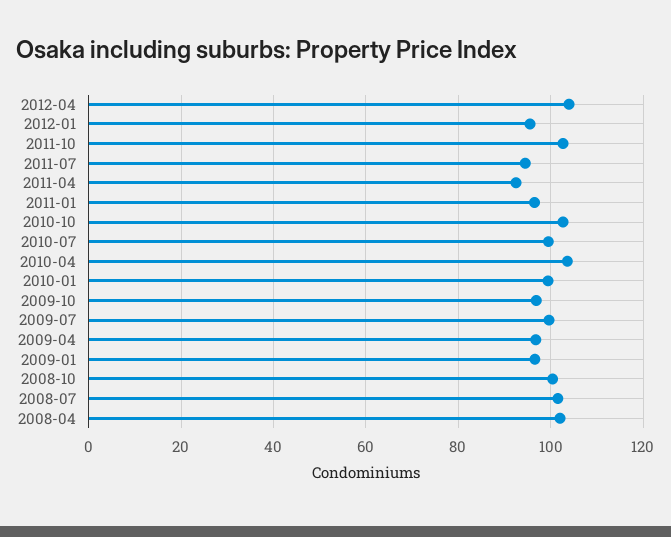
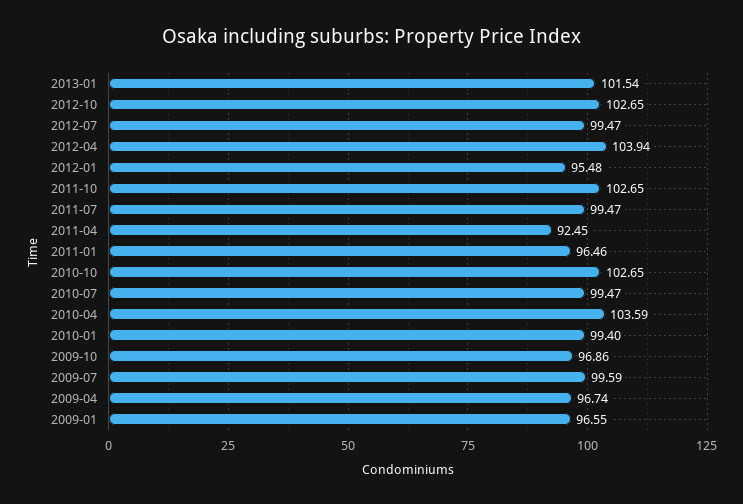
2011-07: 94 -> 99.47
2008-10: 100 -> none
2008-07: 102 -> none
2008-04: 102 -> none
2013-01: none -> 101.54
2012-10: none -> 102.65
2012-07: none -> 99.47

